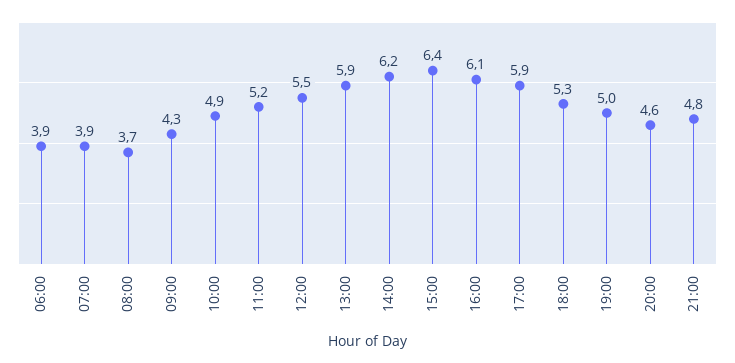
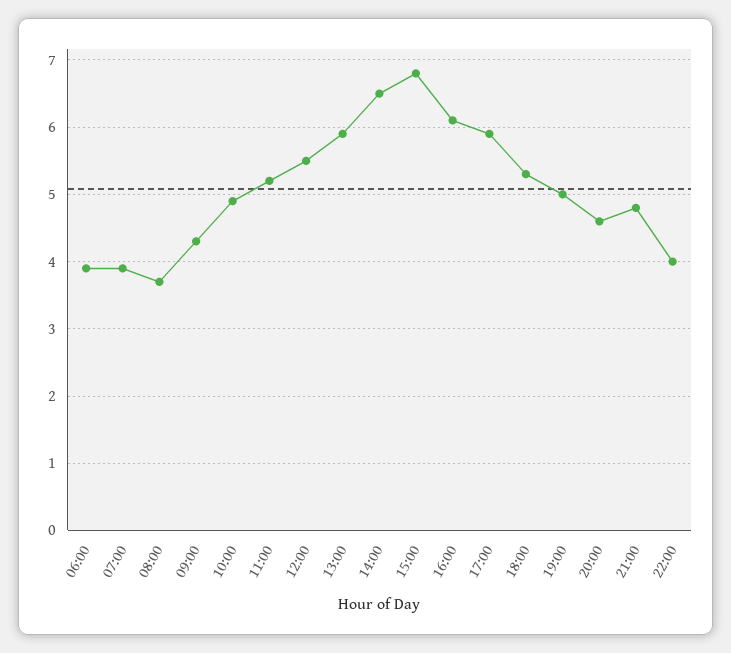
14:00: 6.2 -> 6.5
15:00: 6.4 -> 6.8
22:00: none -> 4

